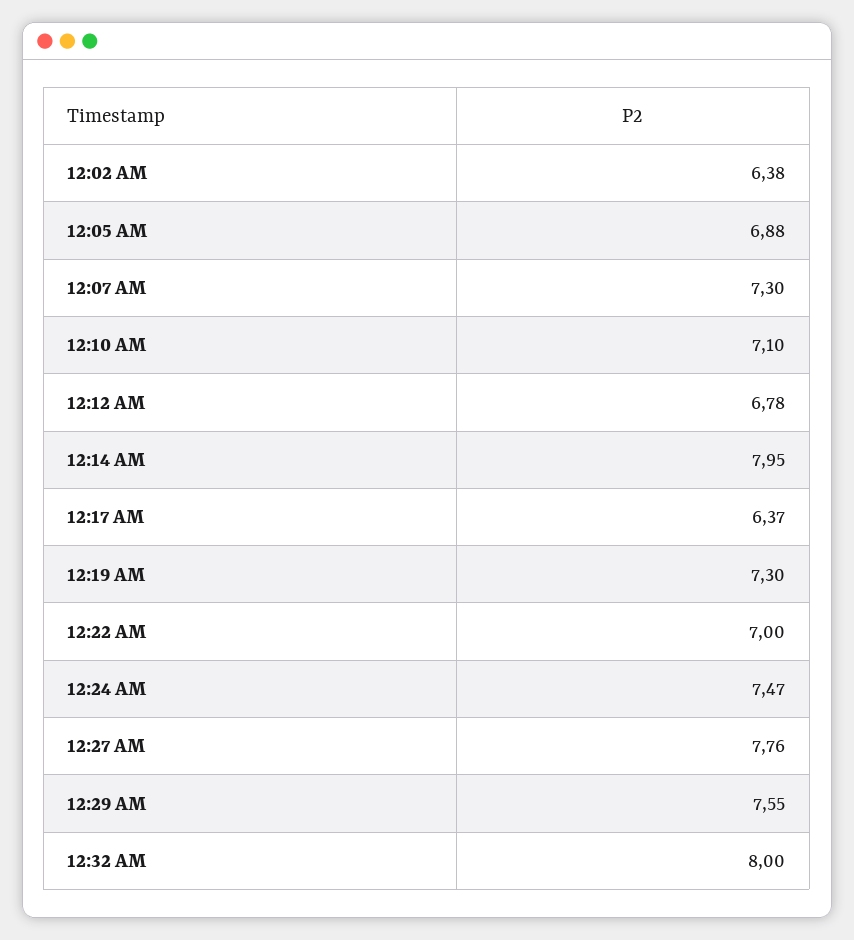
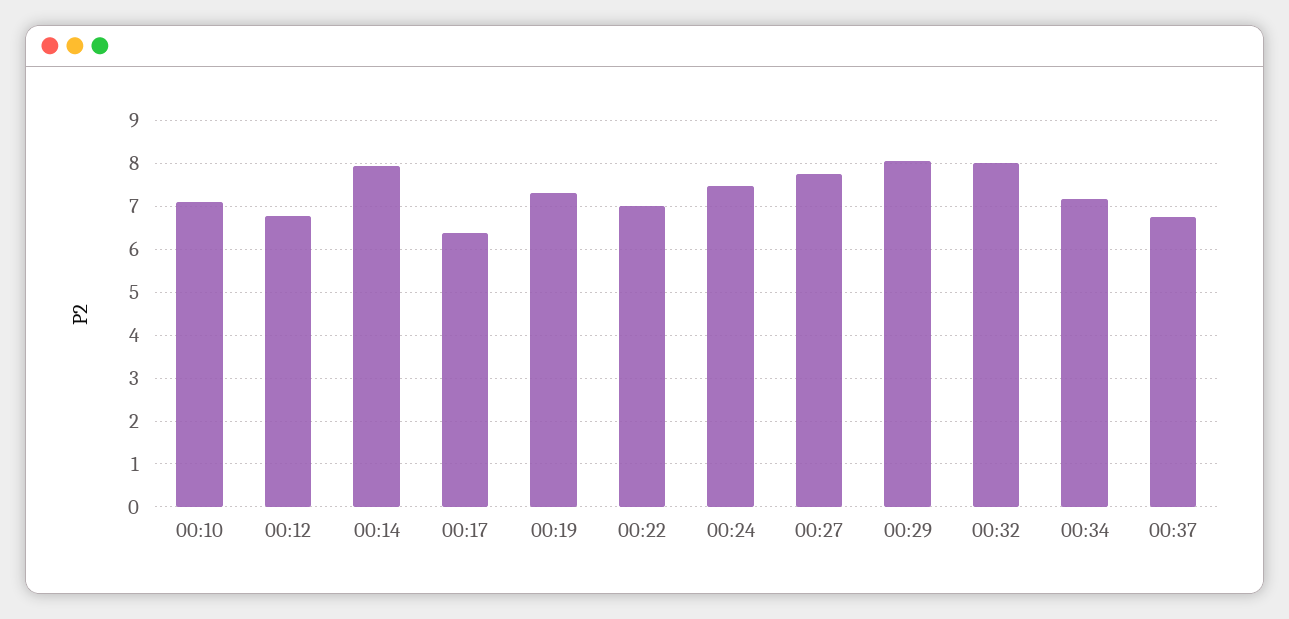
12:02 AM: 6.38 -> none
12:05 AM: 6.88 -> none
12:07 AM: 7.3 -> none
12:29 AM: 7.55 -> 8
00:34: none -> 7.2
00:37: none -> 6.8

